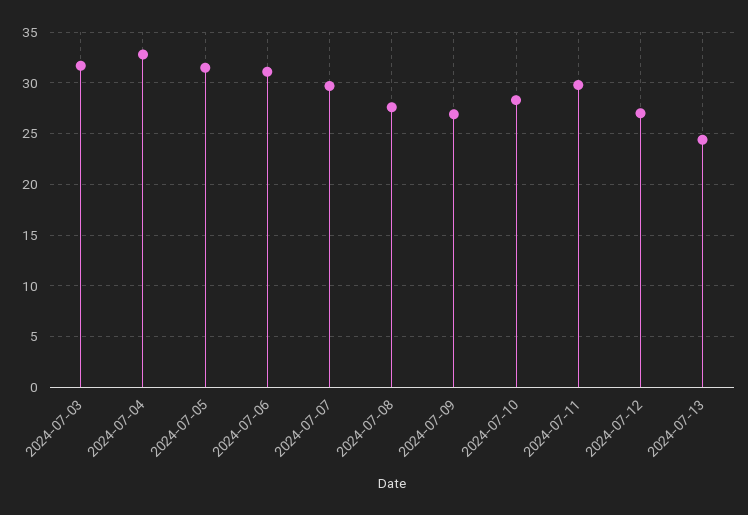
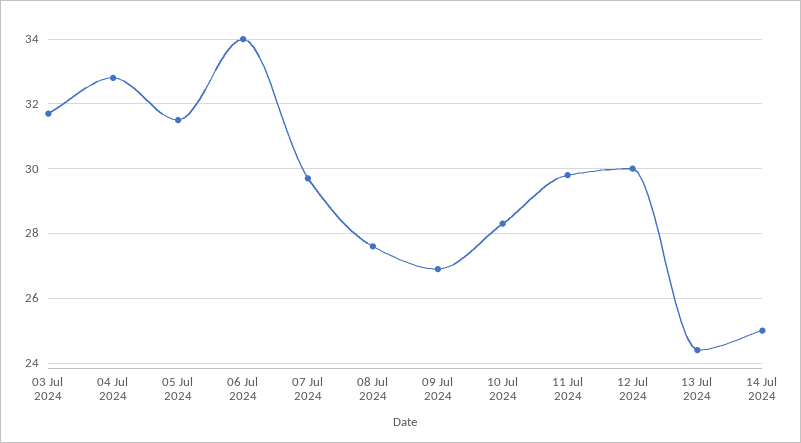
2024-07-06: 31 -> 34
2024-07-12: 27 -> 30
14 Jul 2024: none -> 25

